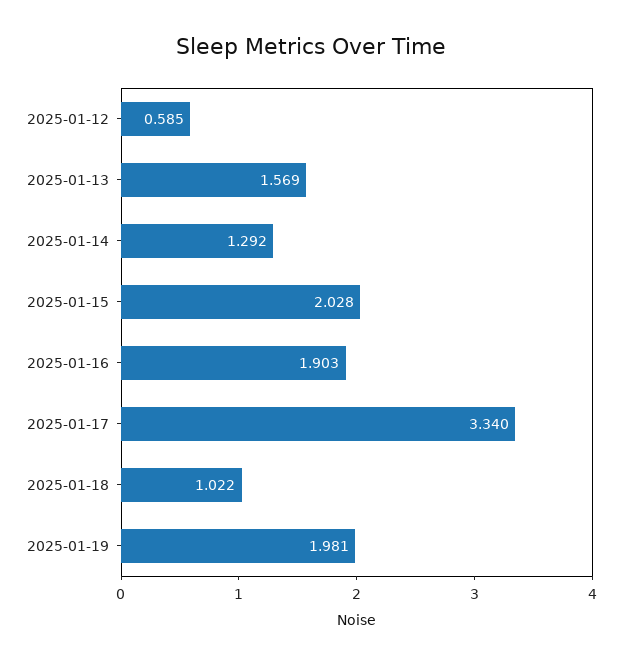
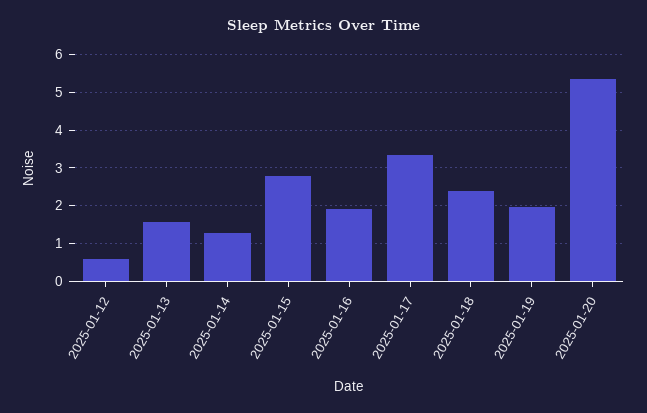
2025-01-15: 2.028 -> 2.8
2025-01-18: 1.022 -> 2.4
2025-01-20: none -> 5.4

